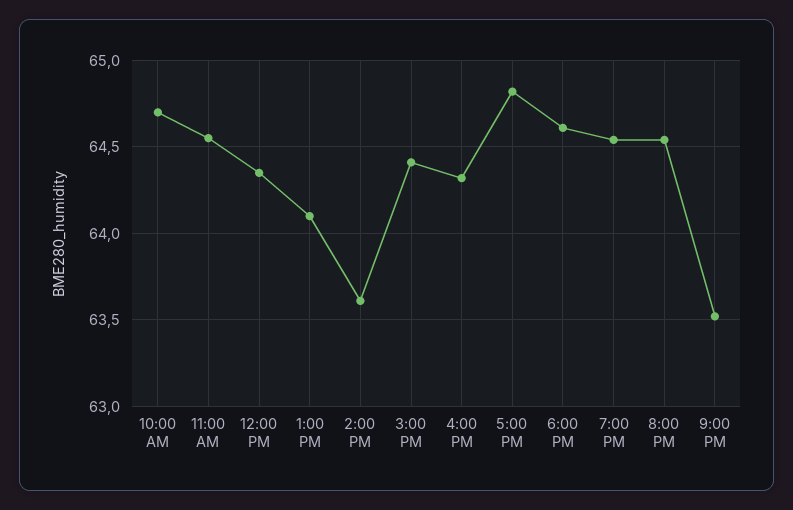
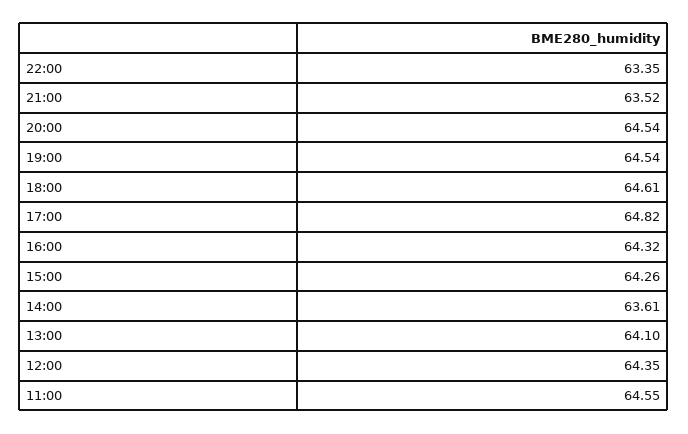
10:00 AM: 64.7 -> none
3:00 PM: 64.4 -> 64.26
22:00: none -> 63.35

